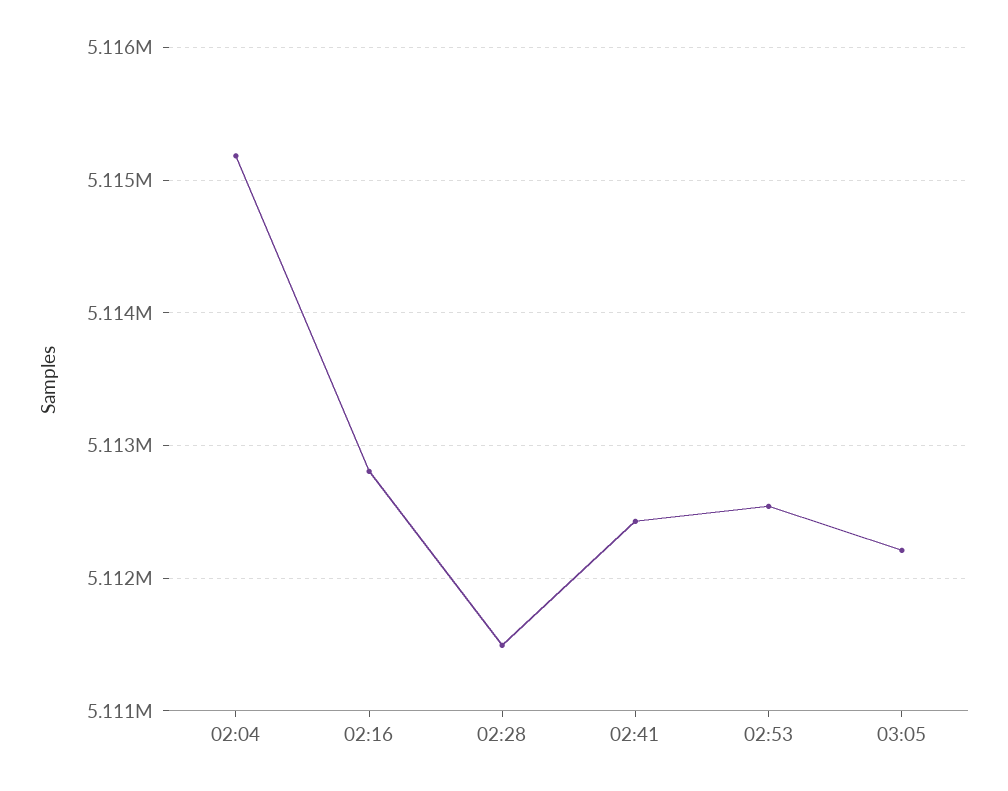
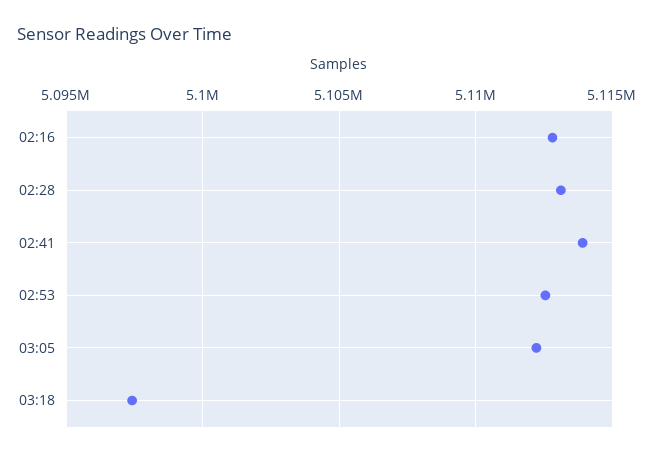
02:04: 5115200 -> none
02:28: 5111500 -> 5113000
02:41: 5112400 -> 5114000
03:18: none -> 5097500

